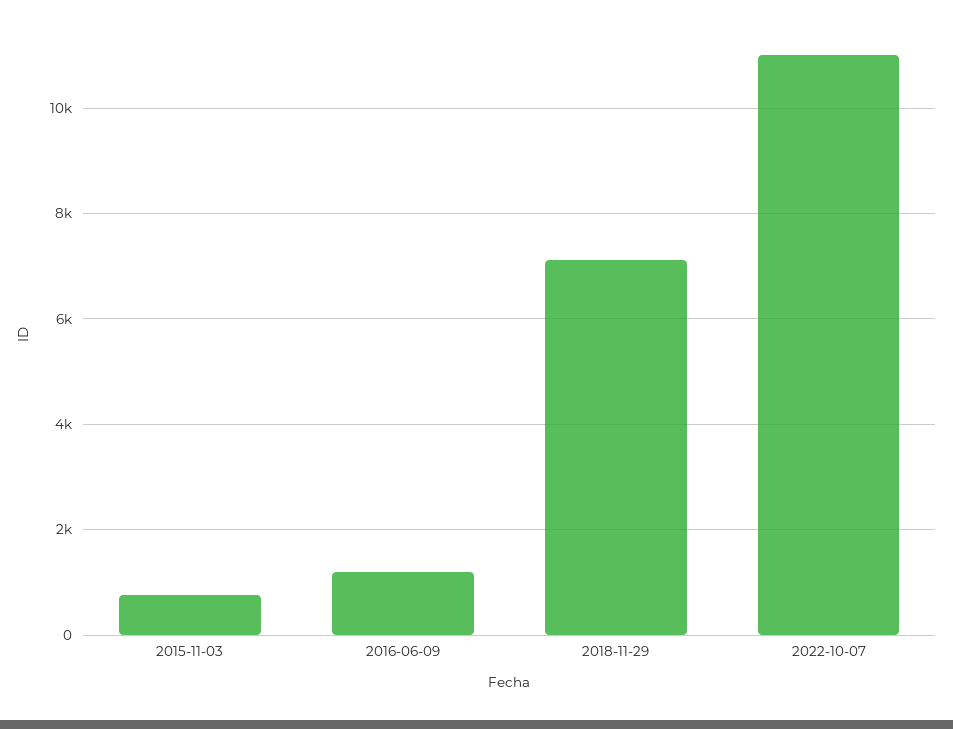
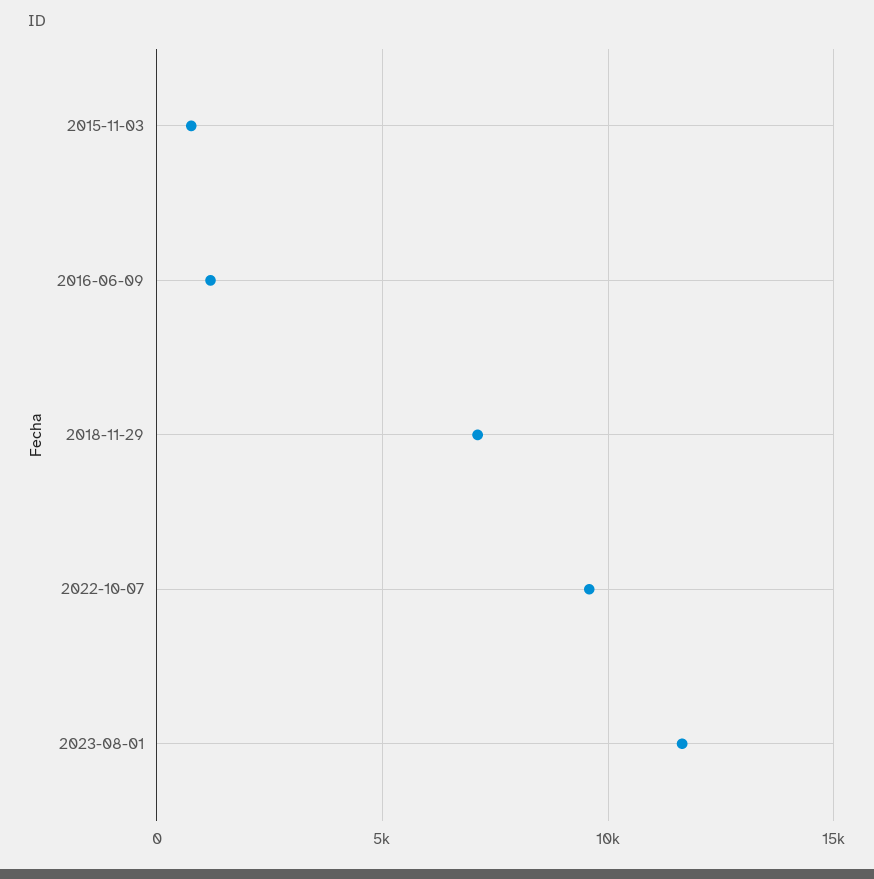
2022-10-07: 11000 -> 9500
2023-08-01: none -> 11500

